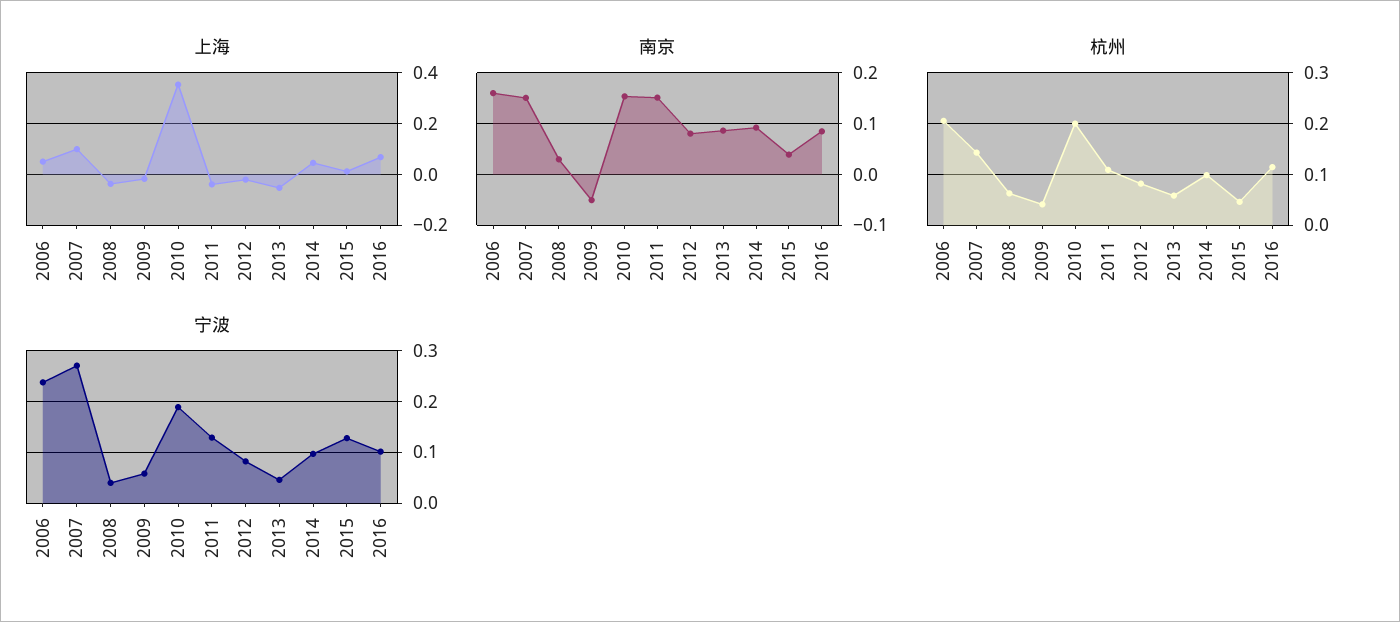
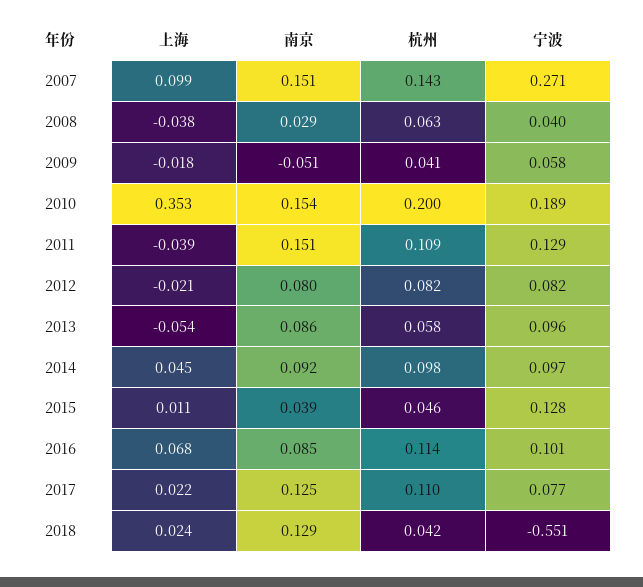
上海, 2006: 0.05 -> none
南京, 2006: 0.16 -> none
杭州, 2006: 0.2 -> none
宁波, 2006: 0.24 -> none
宁波, 2013: 0.04 -> 0.096
上海, 2017: none -> 0.022
南京, 2017: none -> 0.125
杭州, 2017: none -> 0.11
宁波, 2017: none -> 0.077
上海, 2018: none -> 0.024
南京, 2018: none -> 0.129
杭州, 2018: none -> 0.042
宁波, 2018: none -> -0.551

